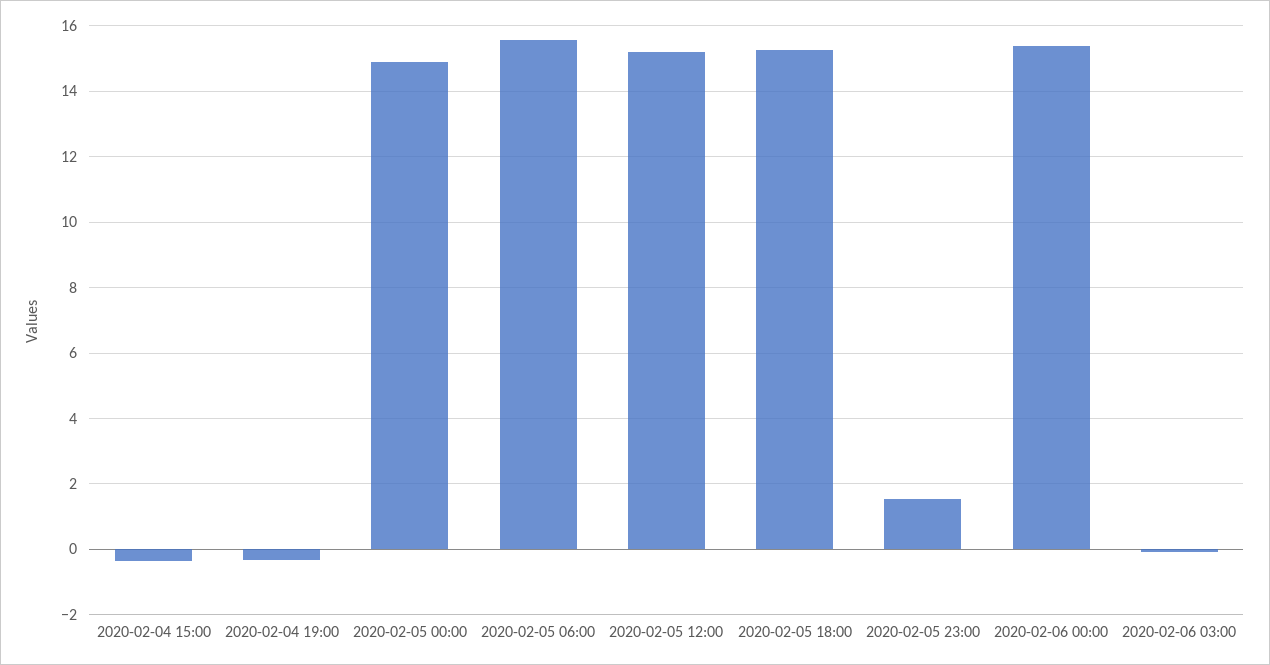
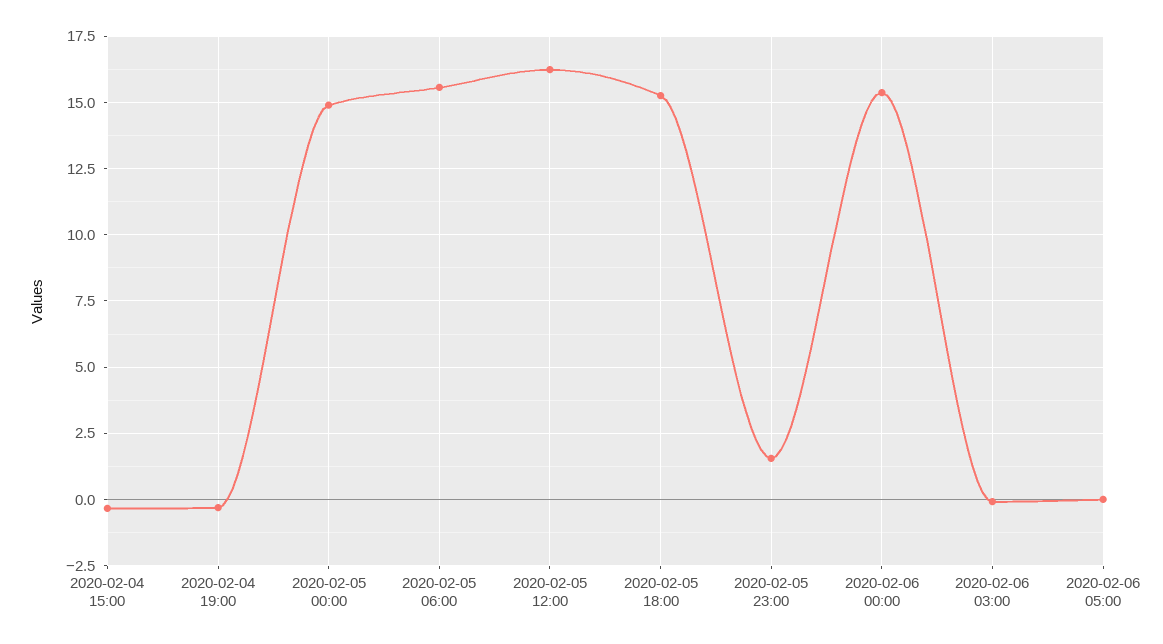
2020-02-05 12:00: 15.2 -> 16.25
2020-02-06 05:00: none -> 0

